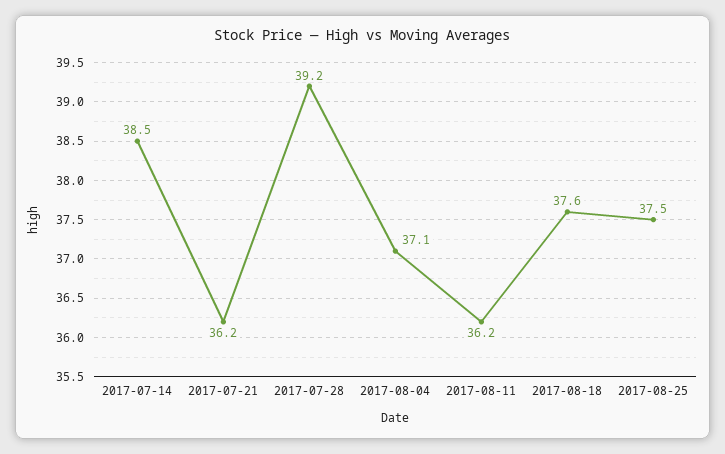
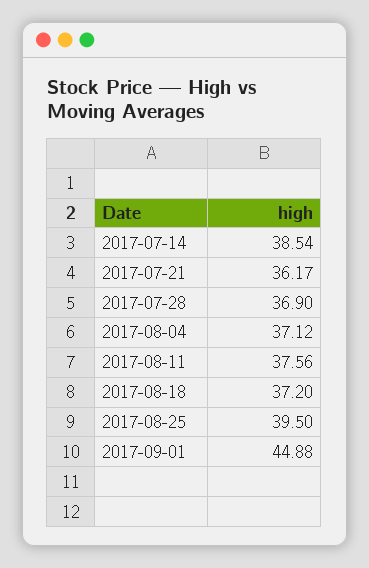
2017-07-28: 39.2 -> 36.9
2017-08-11: 36.2 -> 37.56
2017-08-18: 37.6 -> 37.2
2017-08-25: 37.5 -> 39.5
2017-09-01: none -> 44.88

